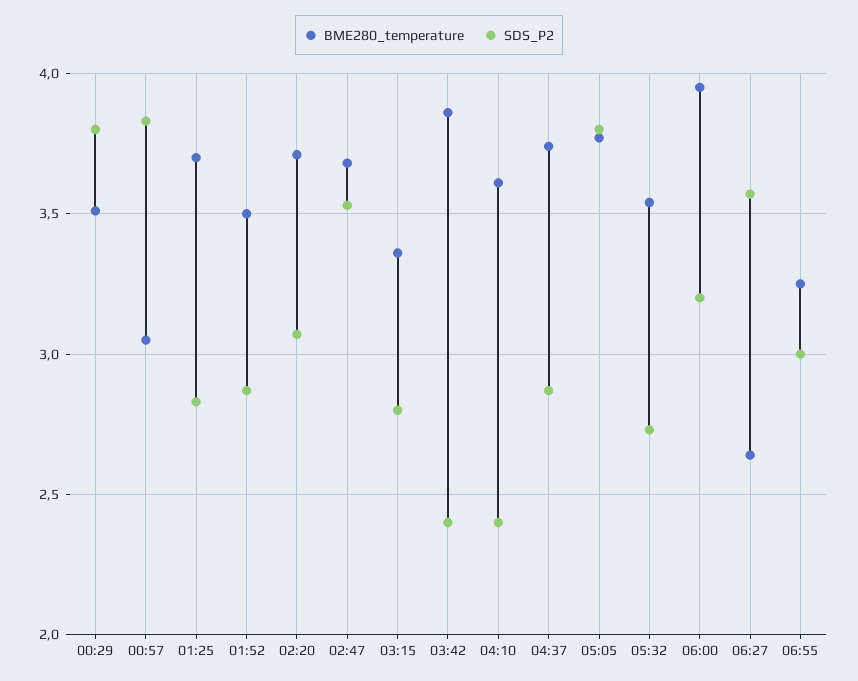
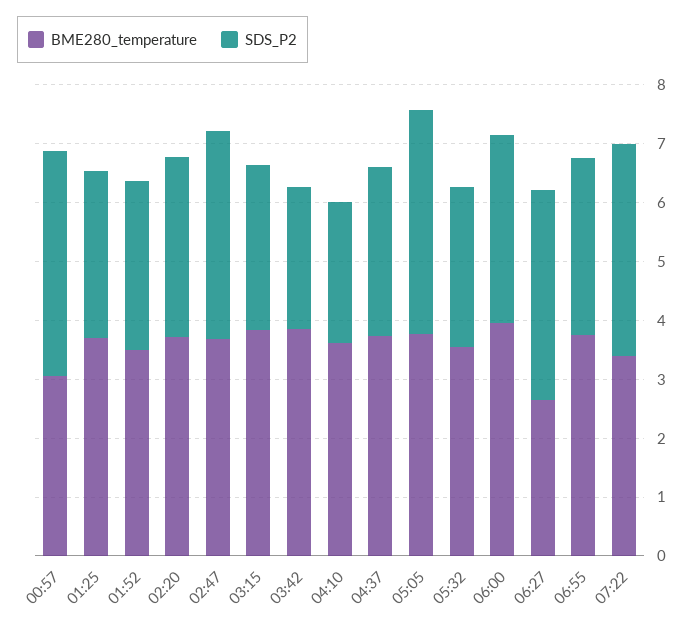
BME280_temperature, 00:29: 3.5 -> none
SDS_P2, 00:29: 3.8 -> none
BME280_temperature, 03:15: 3.35 -> 3.8
BME280_temperature, 06:55: 3.25 -> 3.8
BME280_temperature, 07:22: none -> 3.4
SDS_P2, 07:22: none -> 3.6

